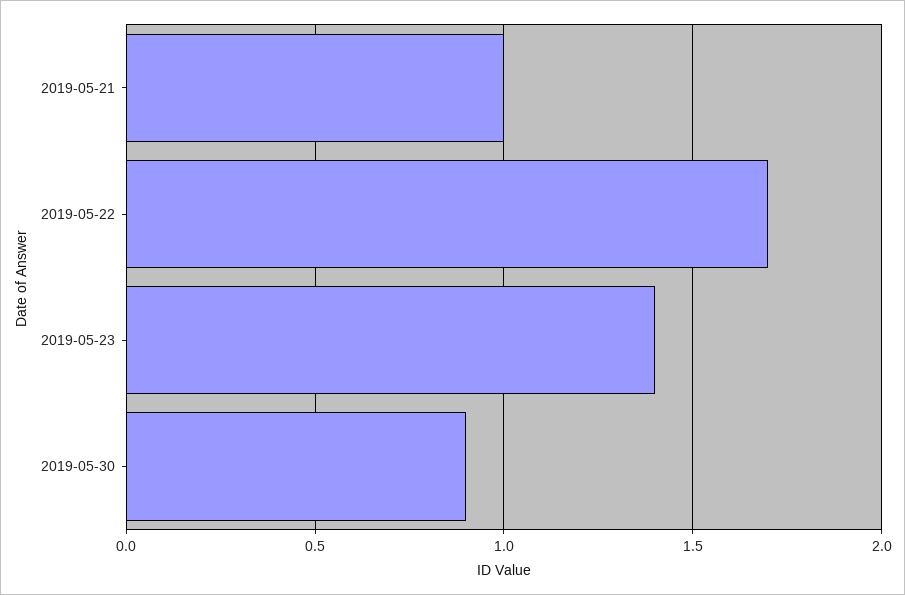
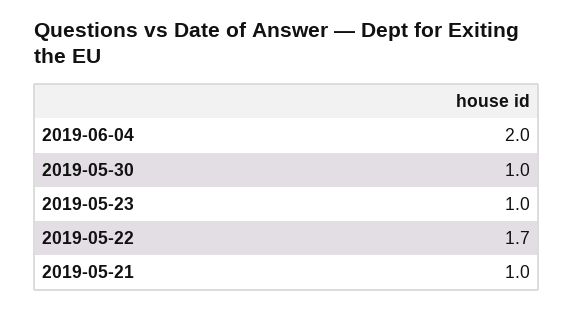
2019-05-23: 1.4 -> 1
2019-05-30: 0.9 -> 1
2019-06-04: none -> 2

